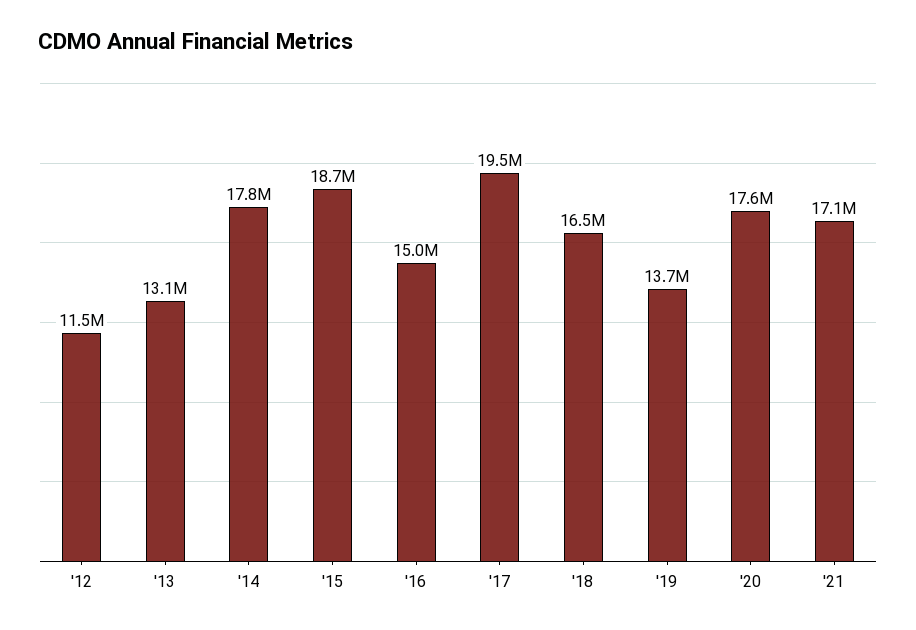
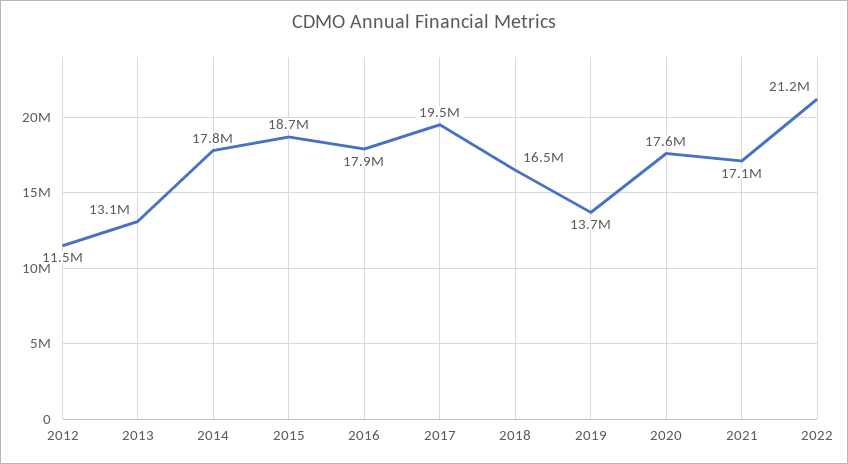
'16: 15000000 -> 17900000
2022: none -> 21200000

